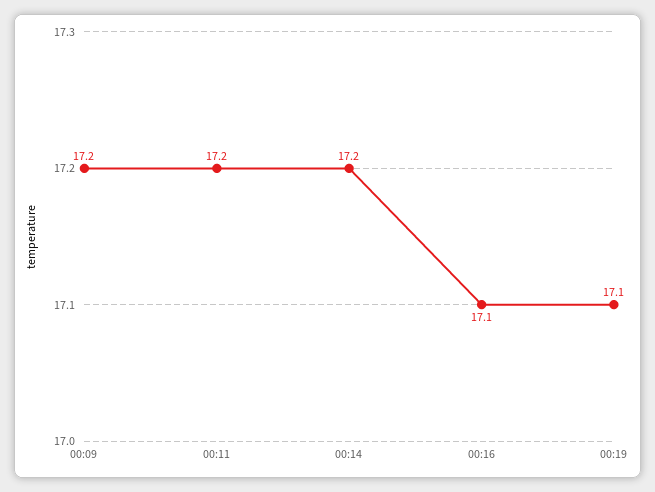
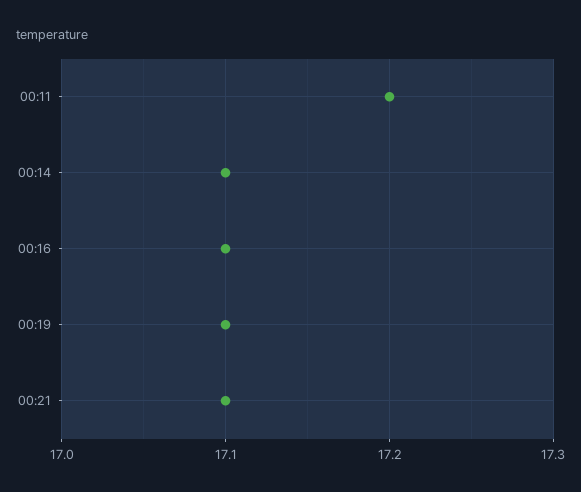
00:09: 17.2 -> none
00:14: 17.2 -> 17.1
00:21: none -> 17.1

